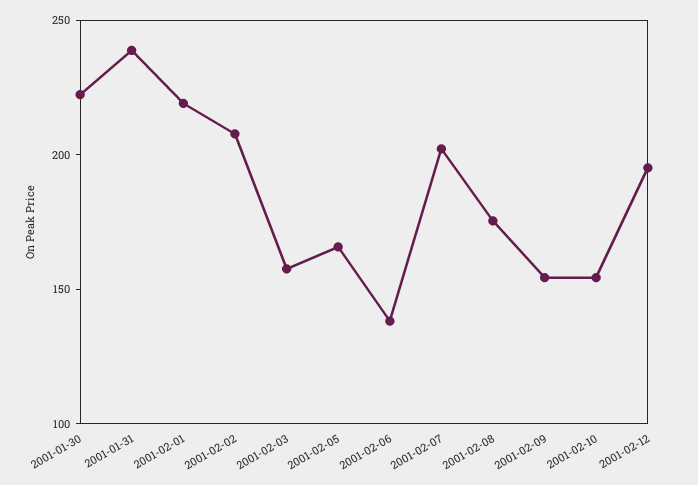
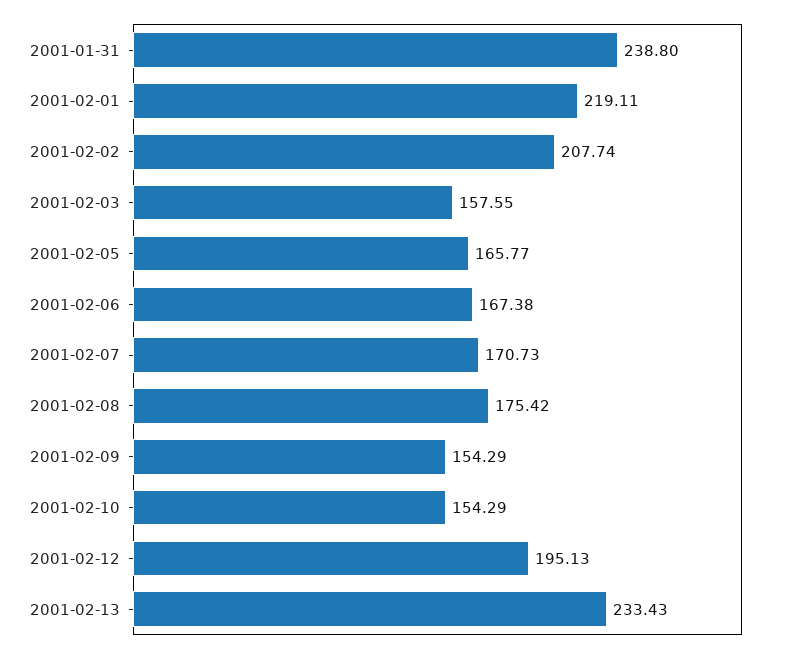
2001-01-30: 220 -> none
2001-02-06: 140 -> 167.38
2001-02-07: 200 -> 170.73
2001-02-13: none -> 233.43

